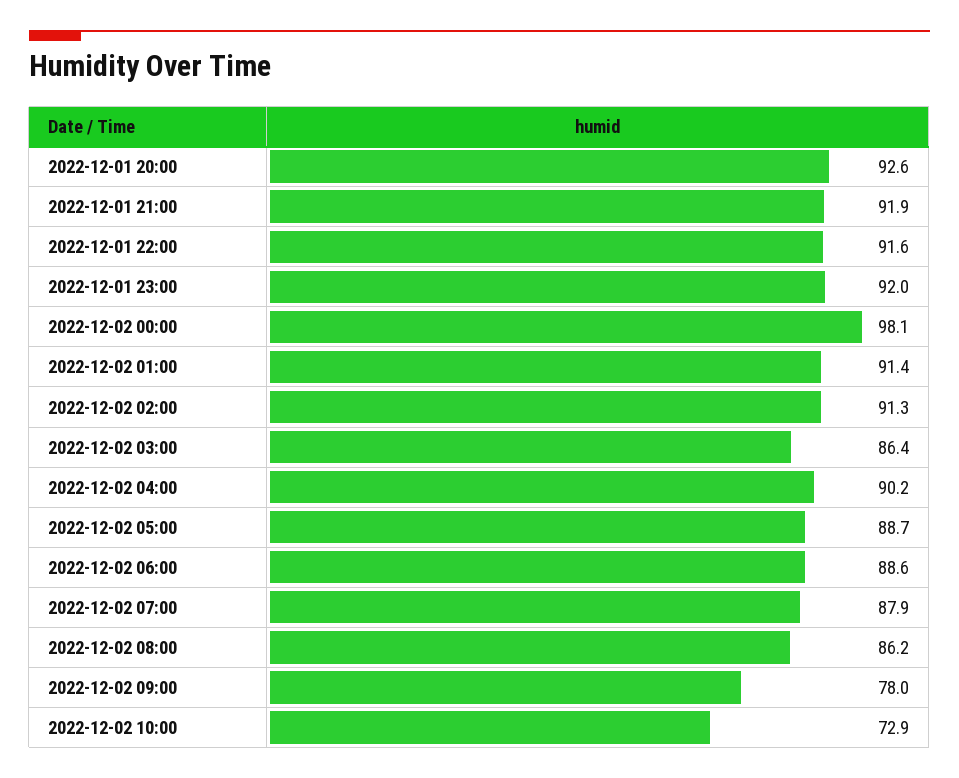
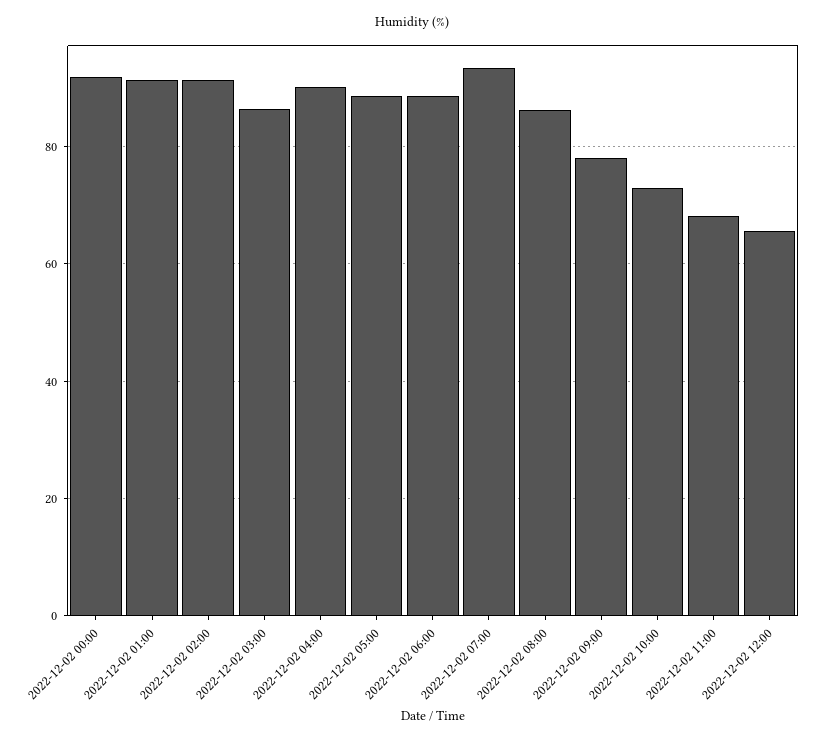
2022-12-01 20:00: 92.6 -> none
2022-12-01 21:00: 91.9 -> none
2022-12-01 22:00: 91.6 -> none
2022-12-01 23:00: 92 -> none
2022-12-02 00:00: 98.1 -> 92
2022-12-02 07:00: 87.9 -> 94
2022-12-02 11:00: none -> 68
2022-12-02 12:00: none -> 66

